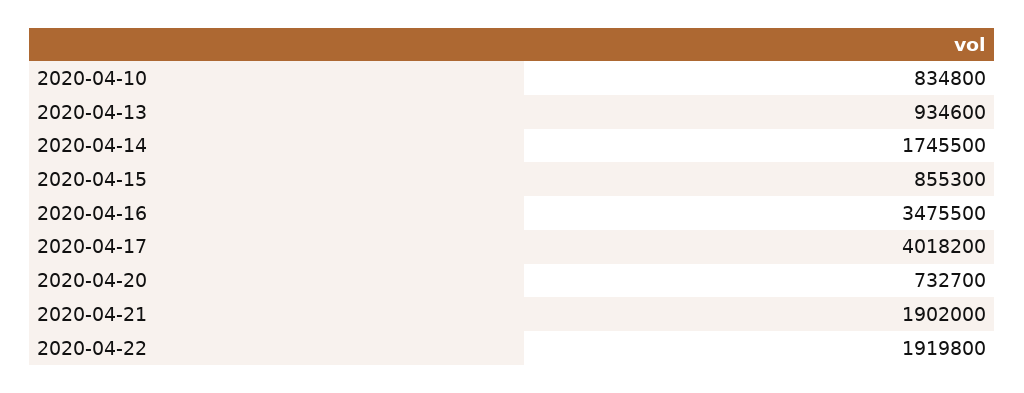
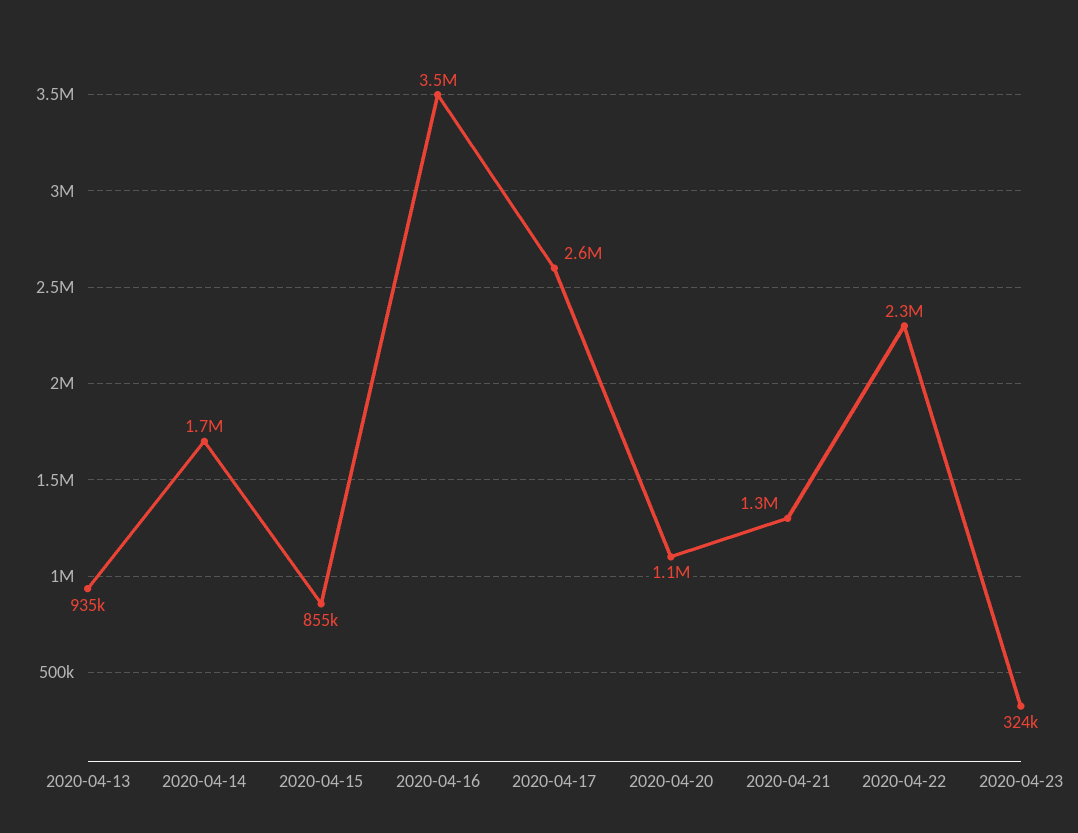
2020-04-10: 834800 -> none
2020-04-17: 4018200 -> 2600000
2020-04-20: 732700 -> 1100000
2020-04-21: 1902000 -> 1300000
2020-04-22: 1919800 -> 2300000
2020-04-23: none -> 324000

